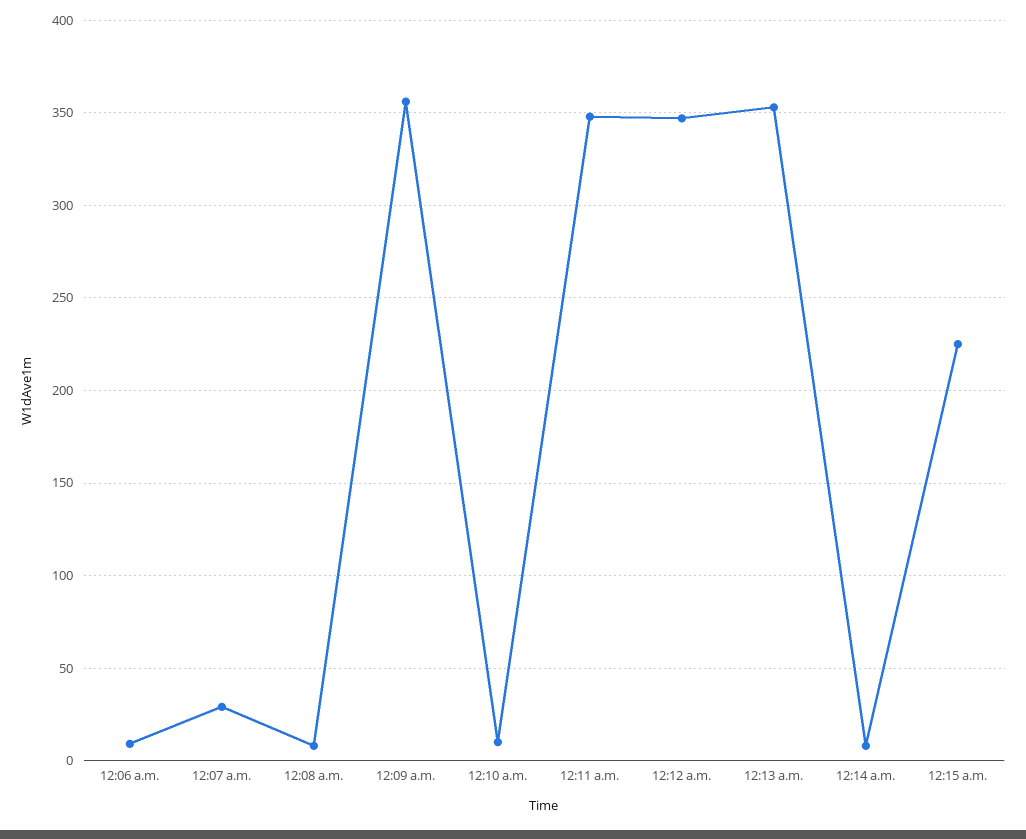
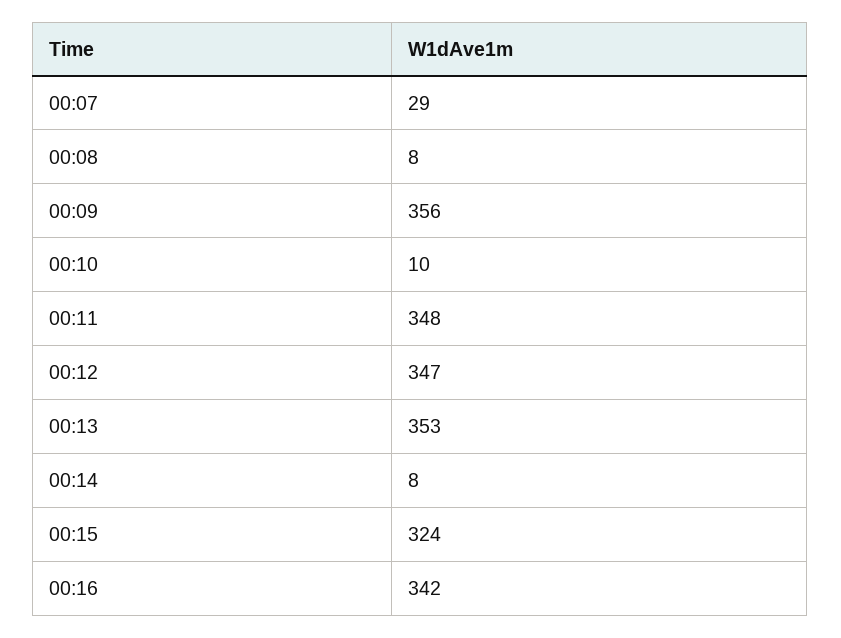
12:06 a.m.: 10 -> none
12:15 a.m.: 225 -> 324
00:16: none -> 342

